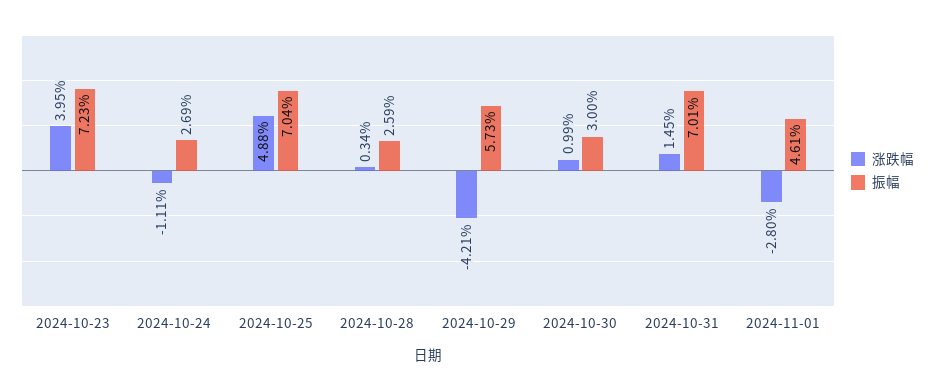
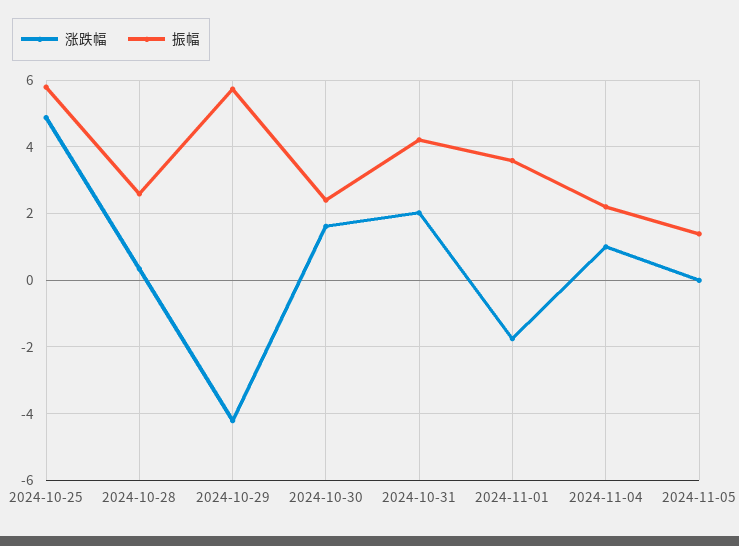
涨跌幅, 2024-10-23: 3.95 -> none
振幅, 2024-10-23: 7.23 -> none
涨跌幅, 2024-10-24: -1.11 -> none
振幅, 2024-10-24: 2.69 -> none
振幅, 2024-10-25: 7.04 -> 5.8
涨跌幅, 2024-10-30: 0.99 -> 1.6
振幅, 2024-10-30: 3 -> 2.4
涨跌幅, 2024-10-31: 1.45 -> 2
振幅, 2024-10-31: 7.01 -> 4.2
涨跌幅, 2024-11-01: -2.8 -> -1.8
振幅, 2024-11-01: 4.61 -> 3.6
涨跌幅, 2024-11-04: none -> 1
振幅, 2024-11-04: none -> 2.2
涨跌幅, 2024-11-05: none -> 0
振幅, 2024-11-05: none -> 1.4

